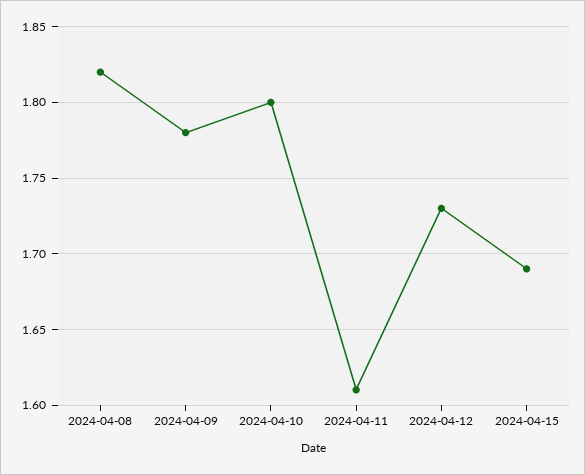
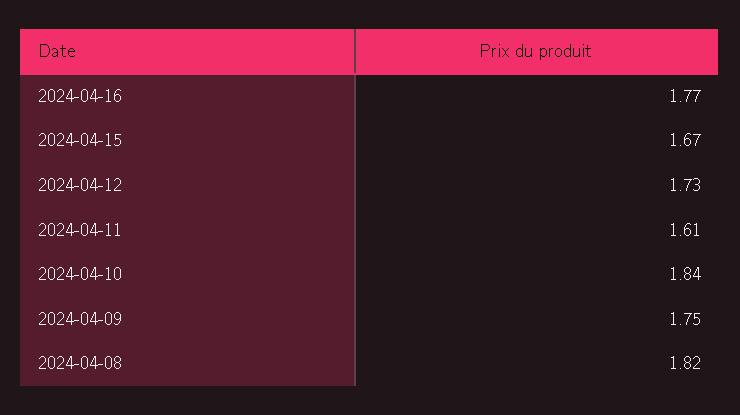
2024-04-09: 1.78 -> 1.75
2024-04-10: 1.8 -> 1.84
2024-04-15: 1.69 -> 1.67
2024-04-16: none -> 1.77

